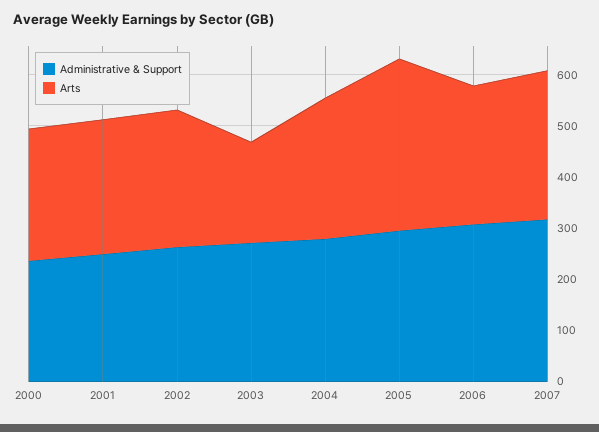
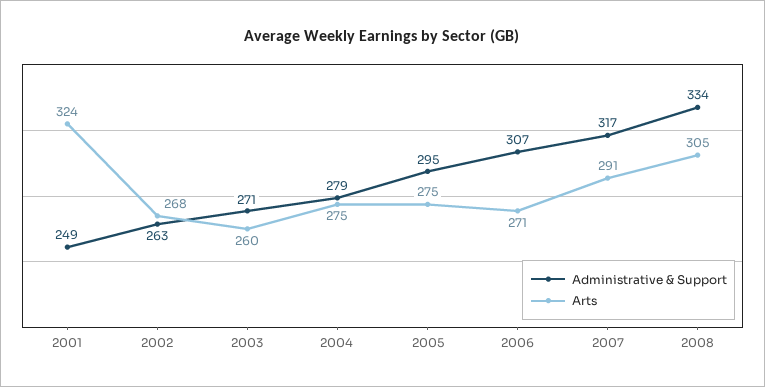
Administrative & Support, 2000: 240 -> none
Arts, 2000: 260 -> none
Arts, 2001: 260 -> 324
Arts, 2003: 200 -> 260
Arts, 2005: 340 -> 275
Administrative & Support, 2008: none -> 334
Arts, 2008: none -> 305

